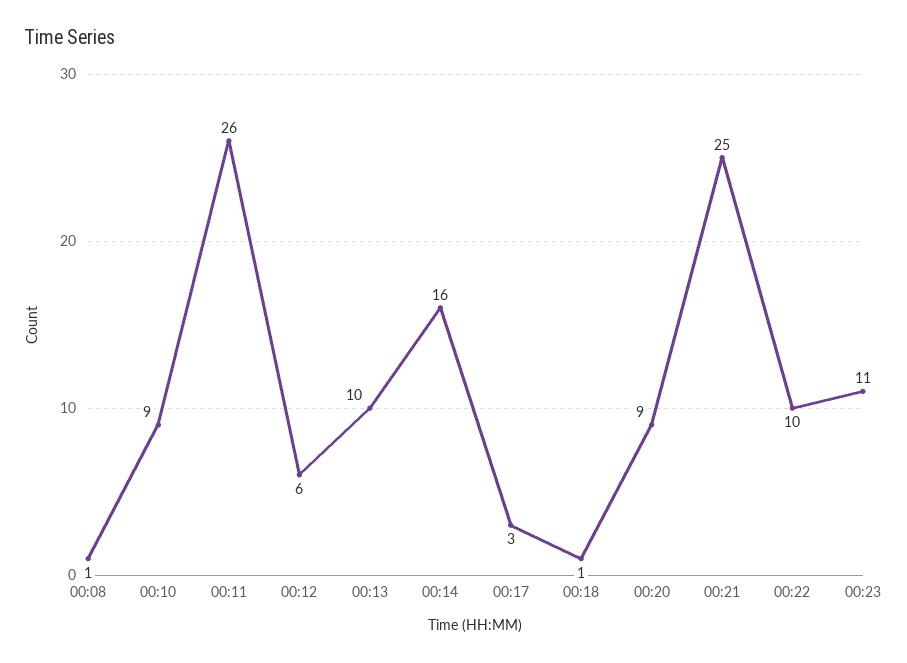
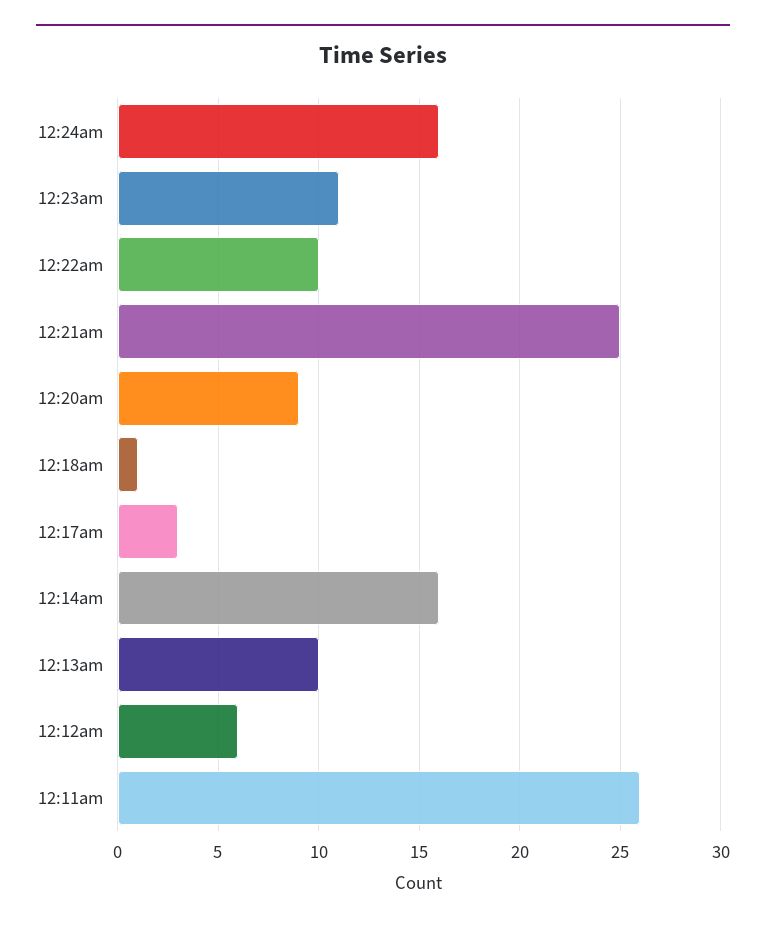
00:08: 1 -> none
00:10: 9 -> none
12:24am: none -> 16

